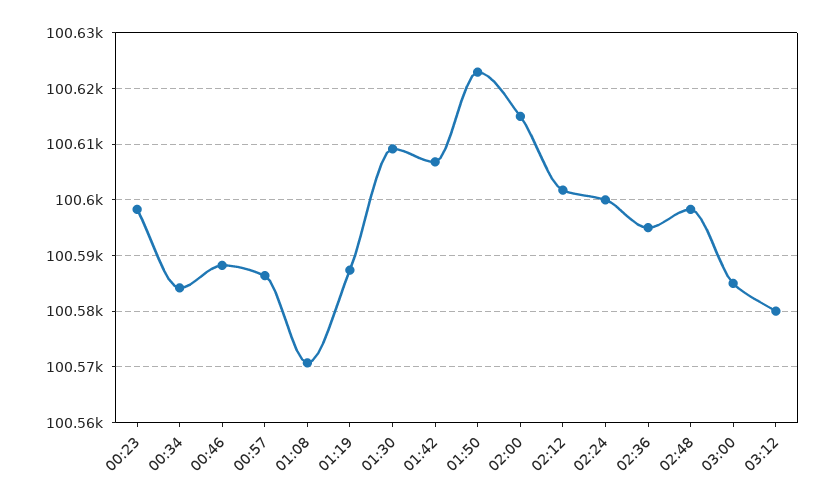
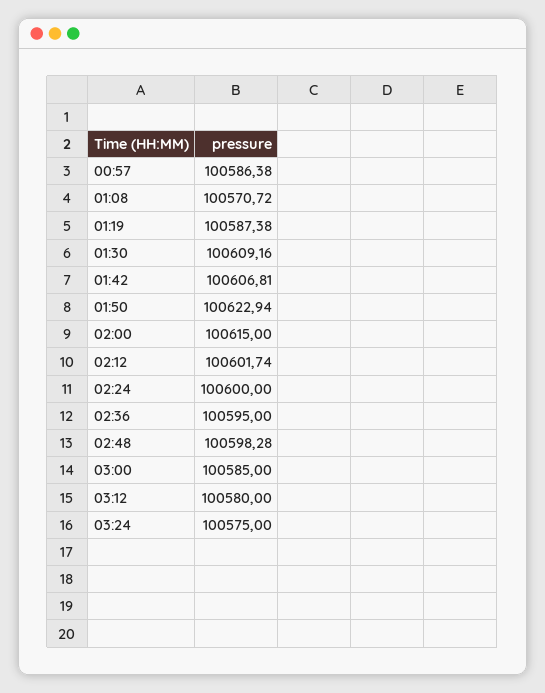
00:23: 100598 -> none
00:34: 100584 -> none
00:46: 100588 -> none
03:24: none -> 100575

